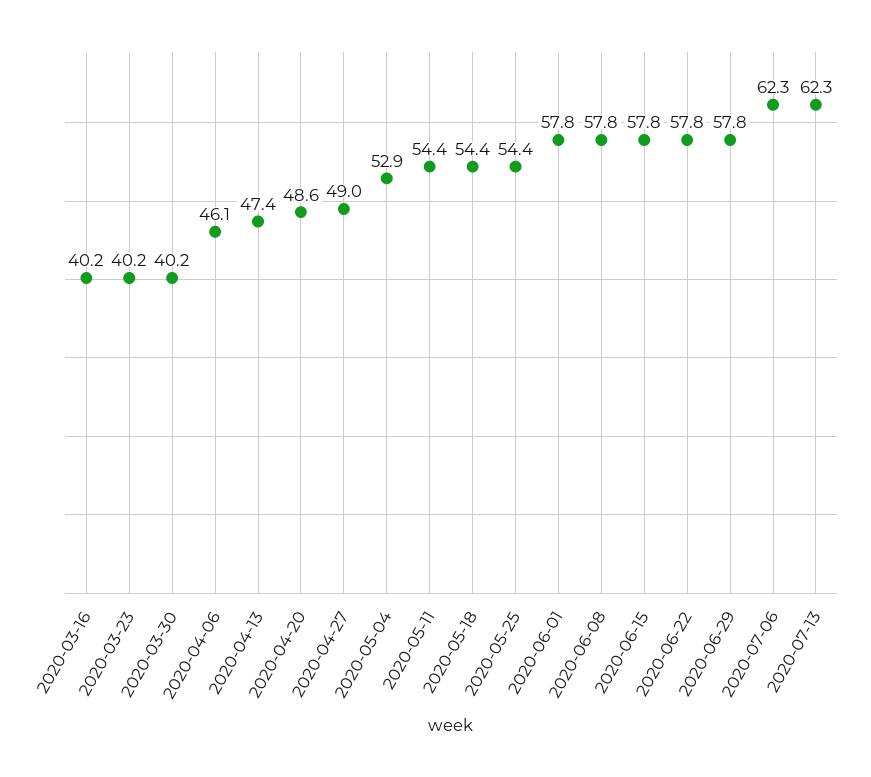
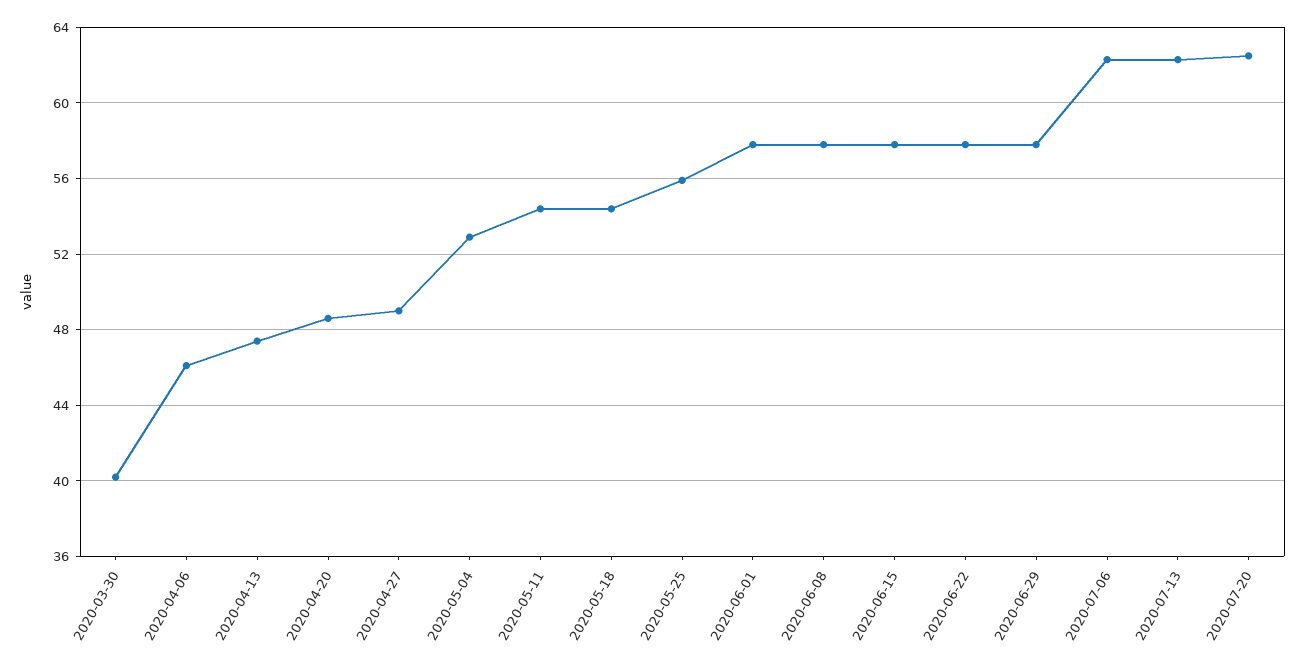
2020-03-16: 40.2 -> none
2020-03-23: 40.2 -> none
2020-05-25: 54.4 -> 56
2020-07-20: none -> 62.5

